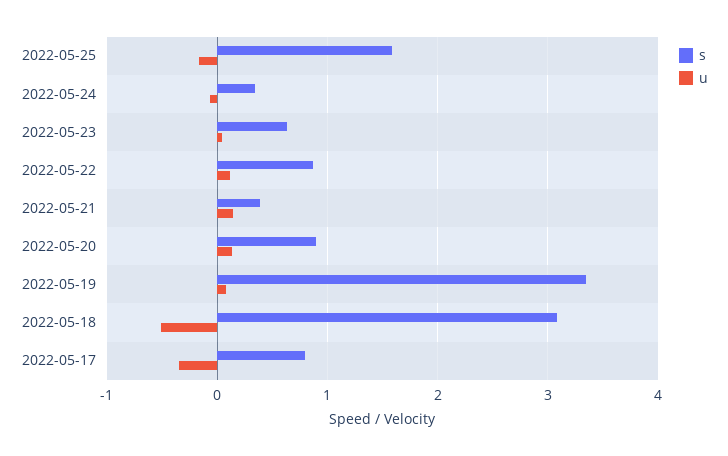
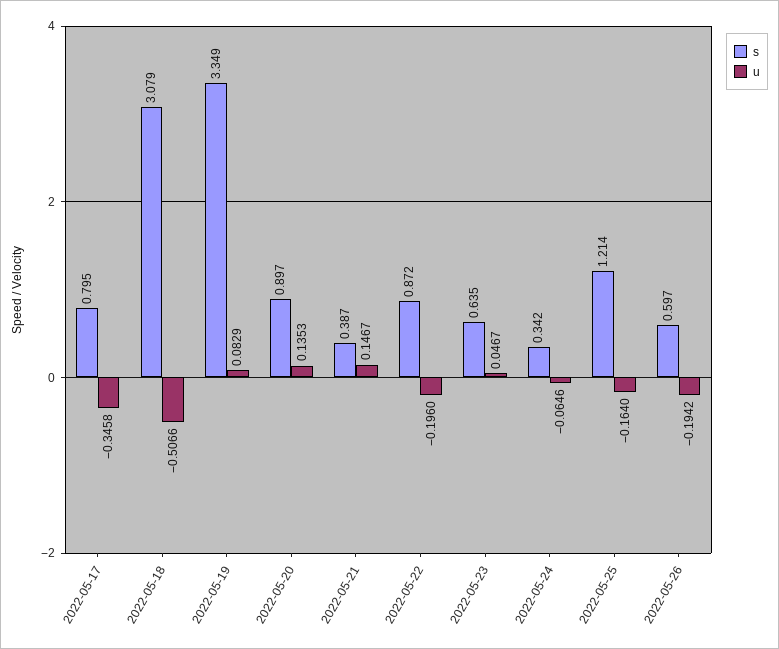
s, 2022-05-25: 1.6 -> 1.214
u, 2022-05-22: 0.1 -> -0.196
s, 2022-05-26: none -> 0.597
u, 2022-05-26: none -> -0.1942

